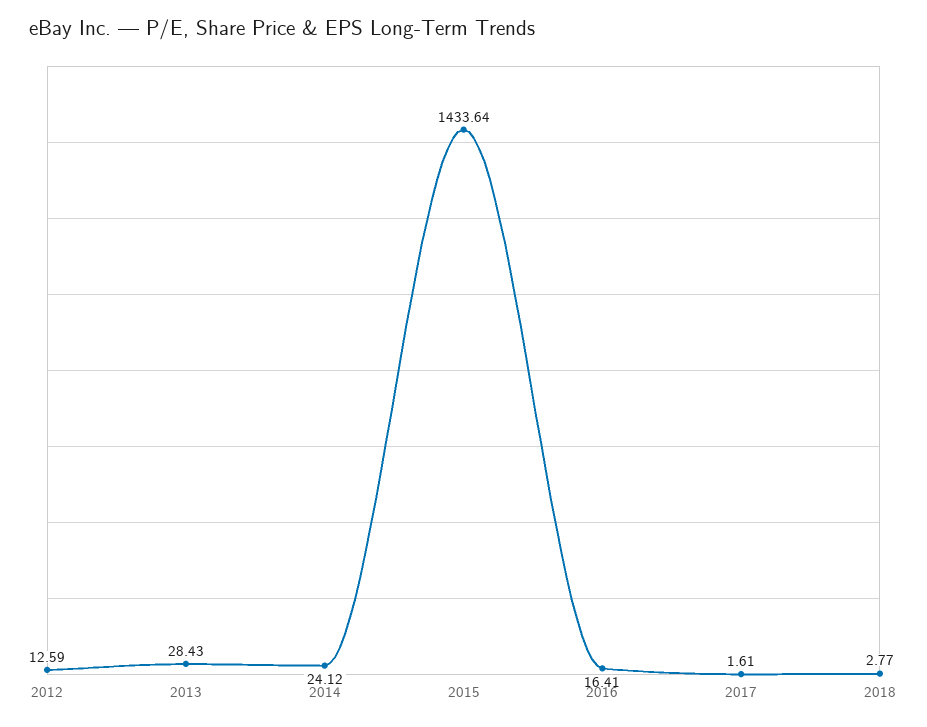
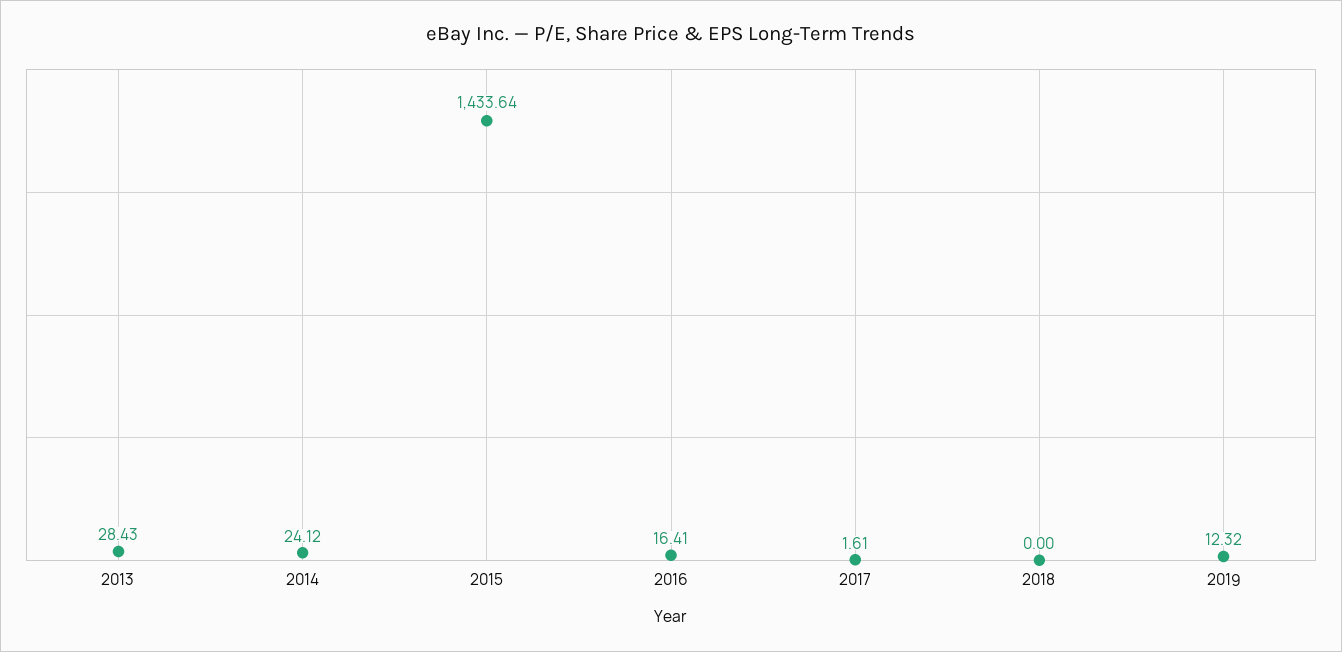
2012: 12.59 -> none
2018: 2.77 -> 0
2019: none -> 12.32

